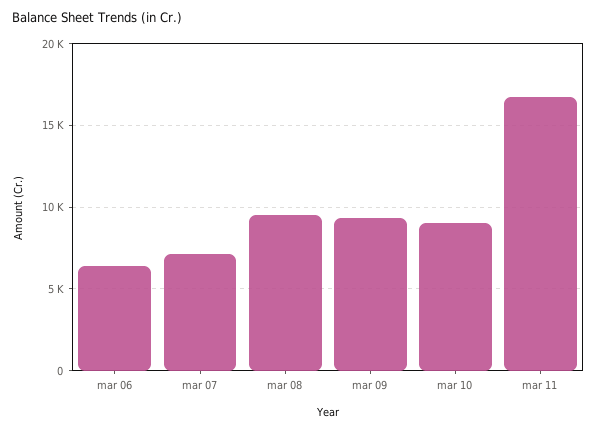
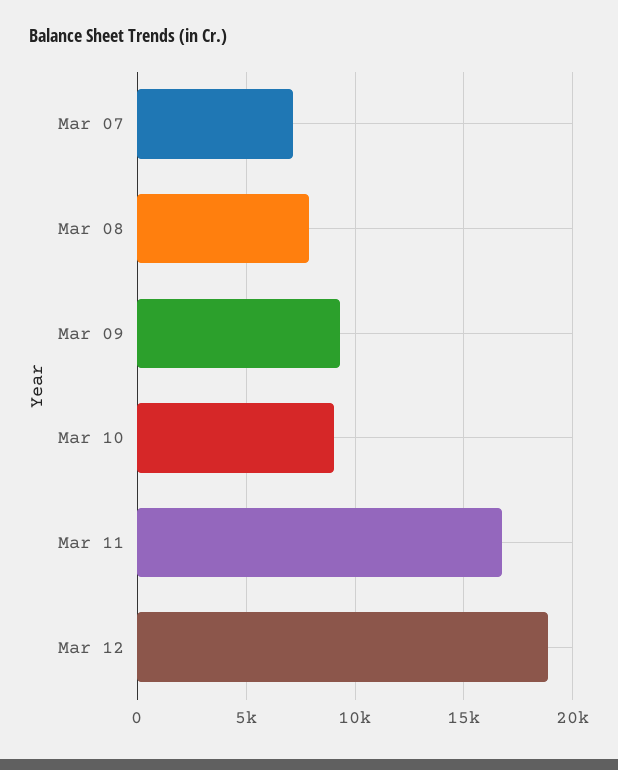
mar 06: 6500 -> none
mar 08: 9500 -> 8000
Mar 12: none -> 19000

